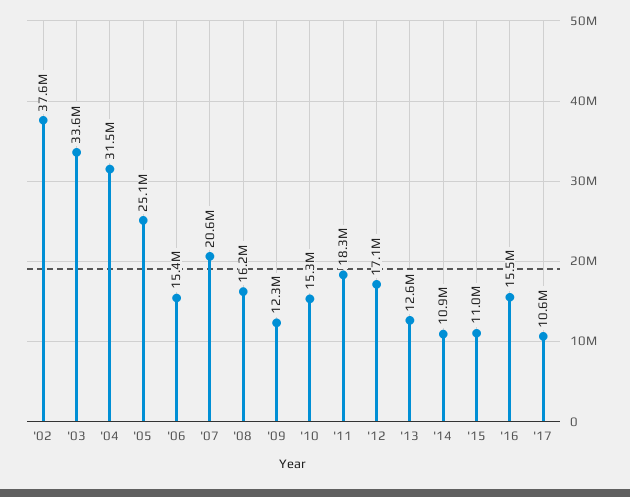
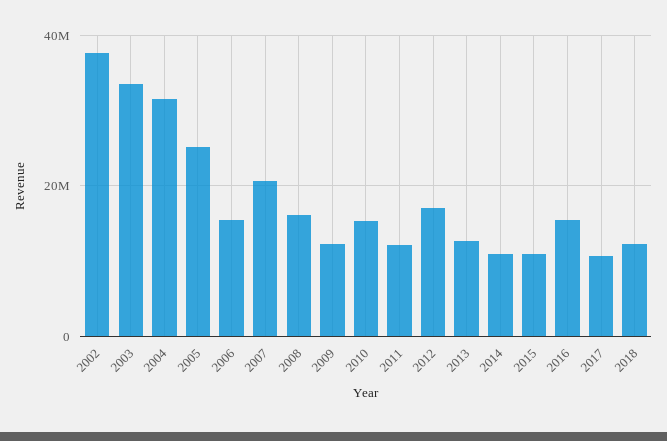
'11: 18300000 -> 12000000
2018: none -> 12000000

